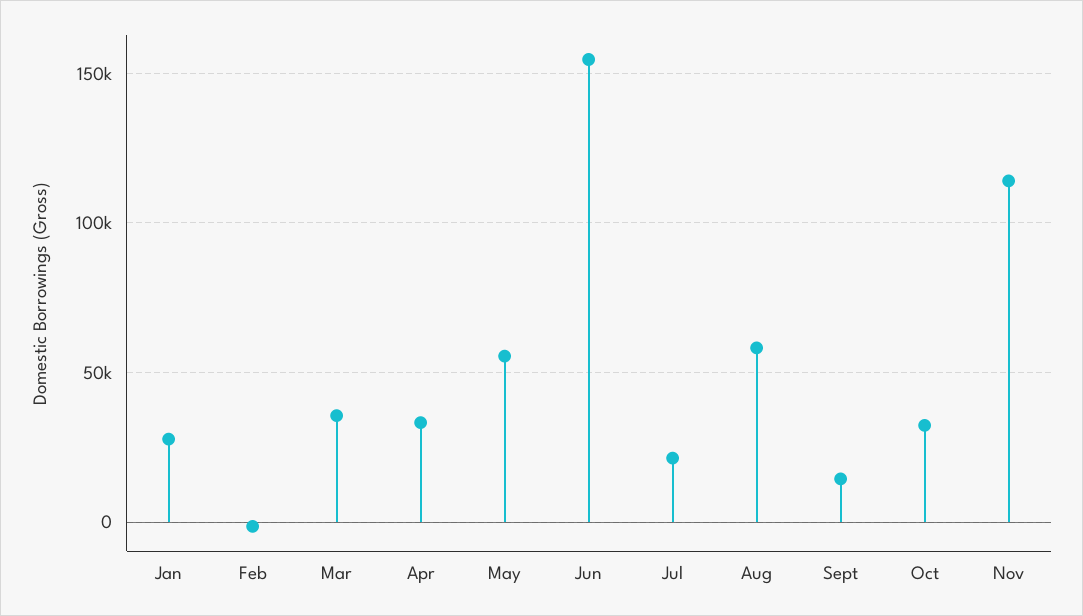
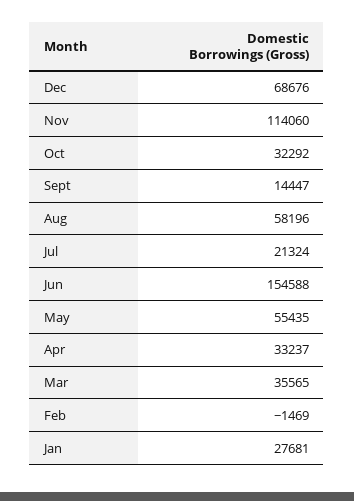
Dec: none -> 68676

